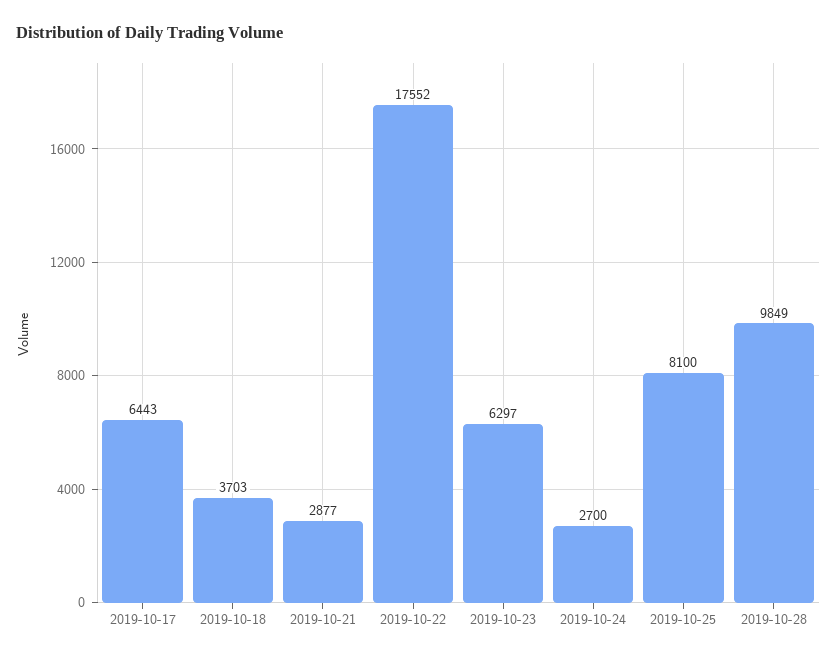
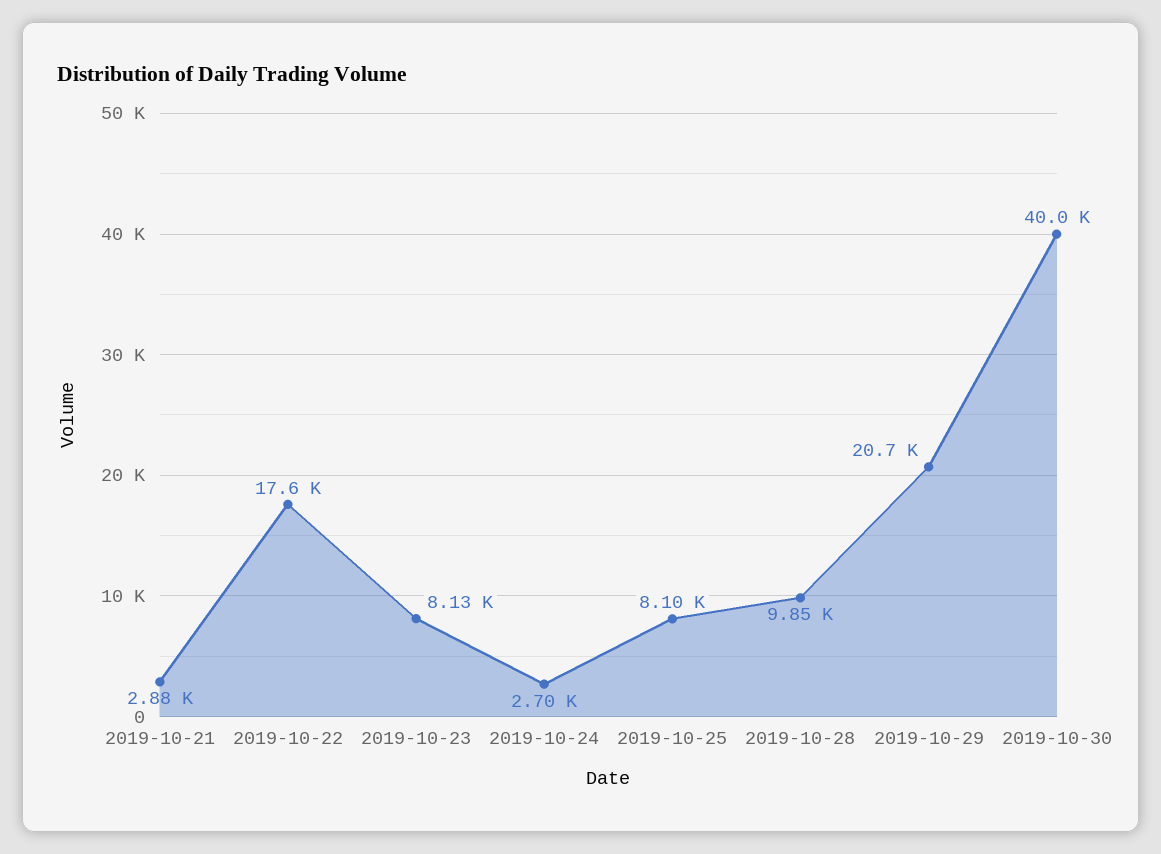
2019-10-17: 6443 -> none
2019-10-18: 3703 -> none
2019-10-23: 6297 -> 8130
2019-10-29: none -> 20700
2019-10-30: none -> 40000

